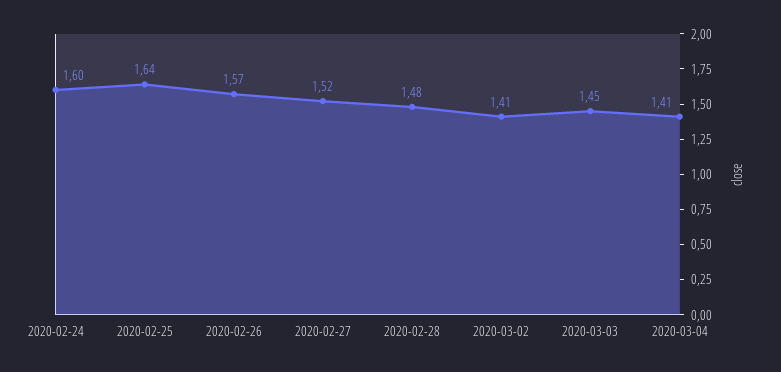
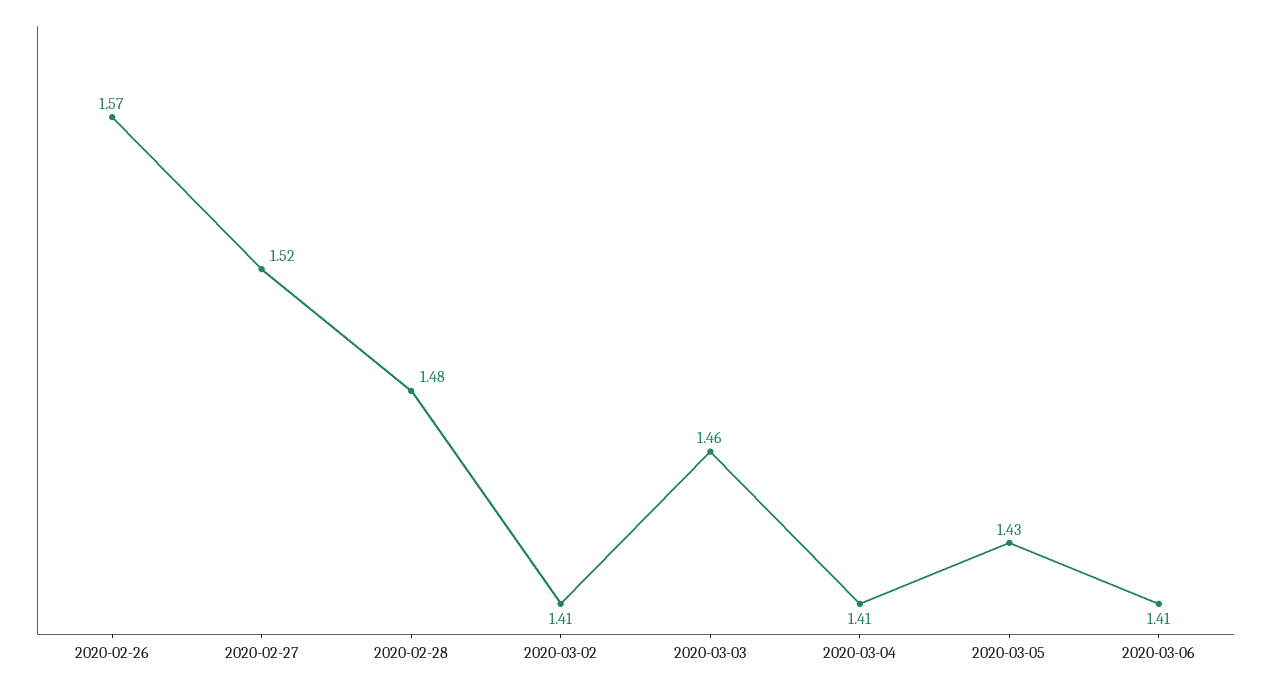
2020-02-24: 1.6 -> none
2020-02-25: 1.64 -> none
2020-03-03: 1.45 -> 1.46
2020-03-05: none -> 1.43
2020-03-06: none -> 1.41

